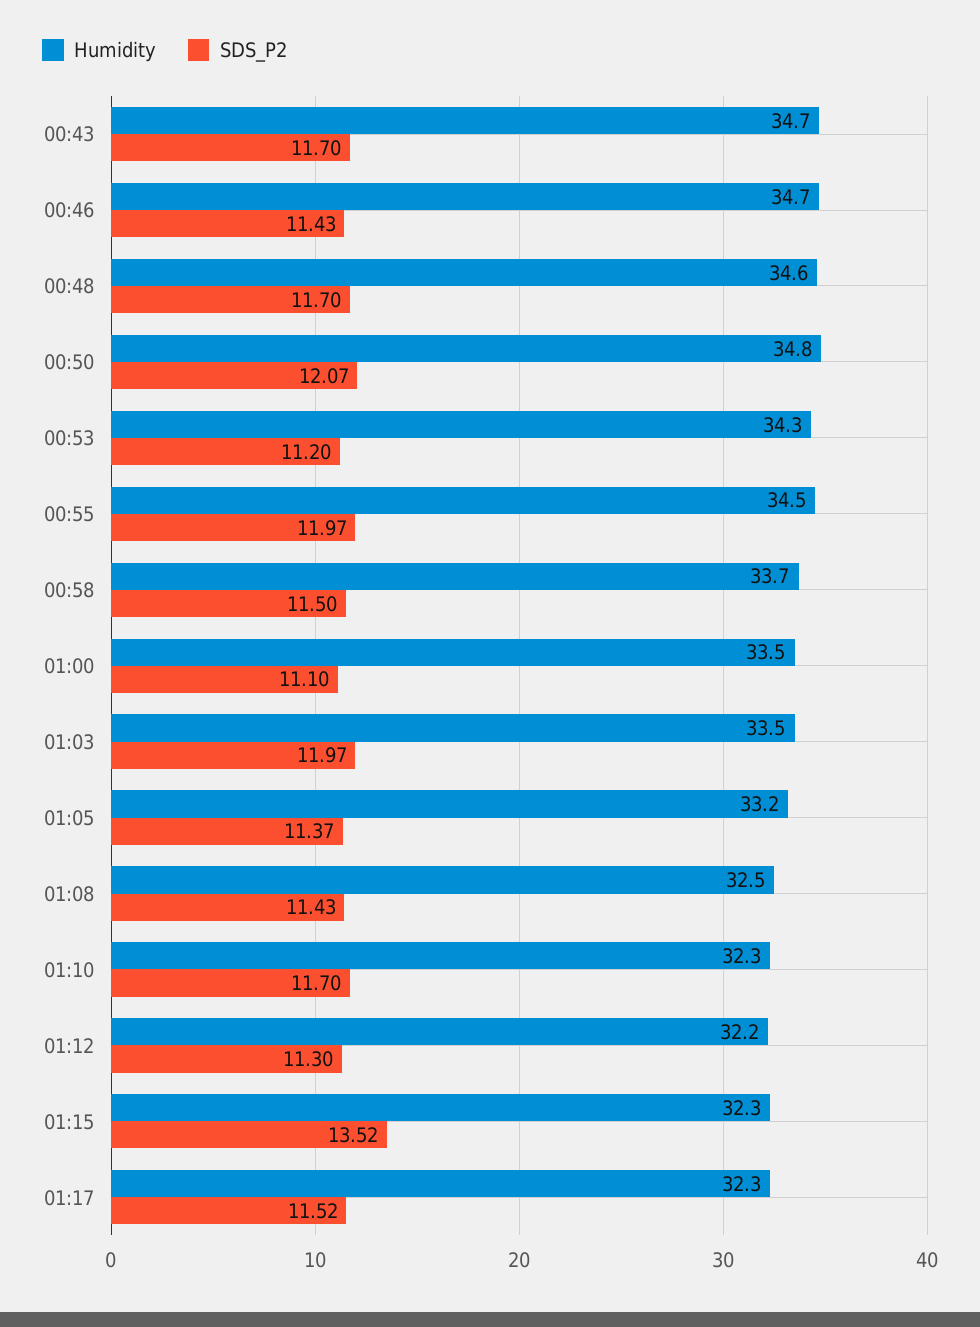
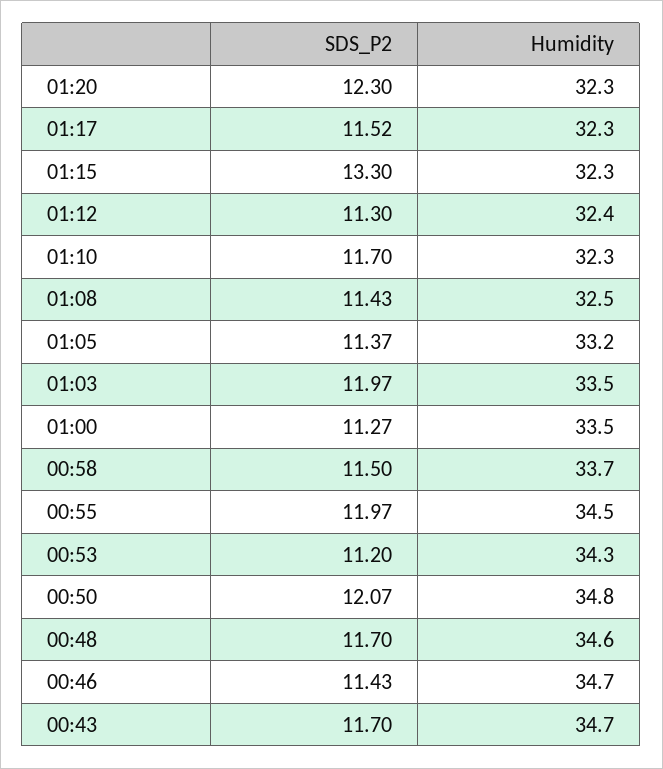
SDS_P2, 01:00: 11.1 -> 11.27
Humidity, 01:12: 32.2 -> 32.4
SDS_P2, 01:15: 13.52 -> 13.3
SDS_P2, 01:20: none -> 12.3
Humidity, 01:20: none -> 32.3

